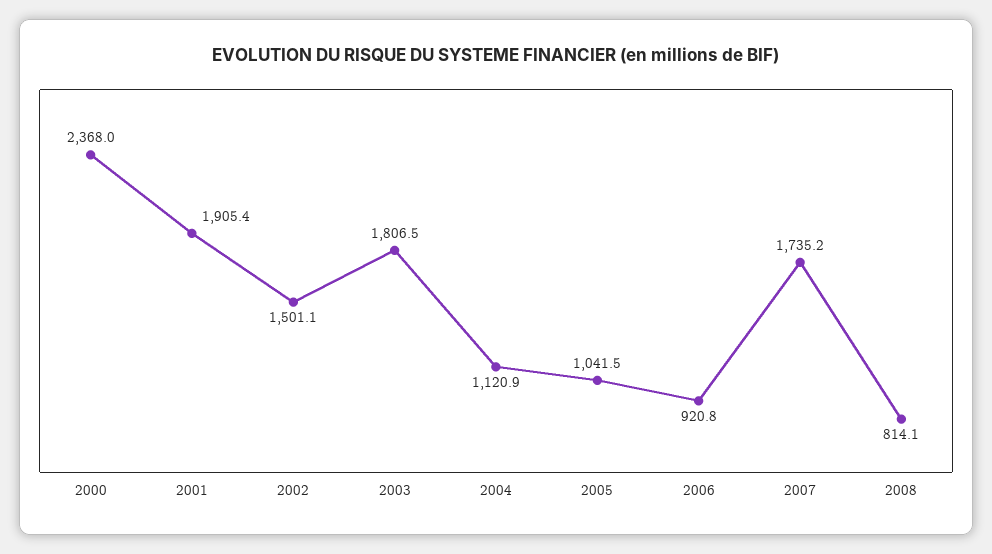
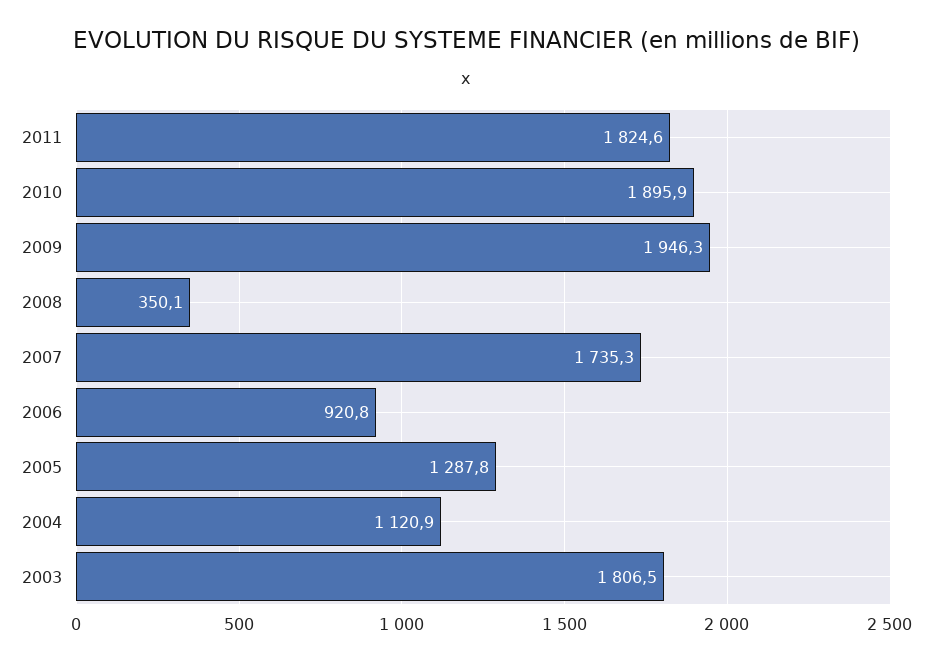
2000: 2368 -> none
2001: 1905.4 -> none
2002: 1501.1 -> none
2005: 1041.5 -> 1287.8
2007: 1735.2 -> 1735.3
2008: 814.1 -> 350.1
2011: none -> 1824.6
2010: none -> 1895.9
2009: none -> 1946.3

